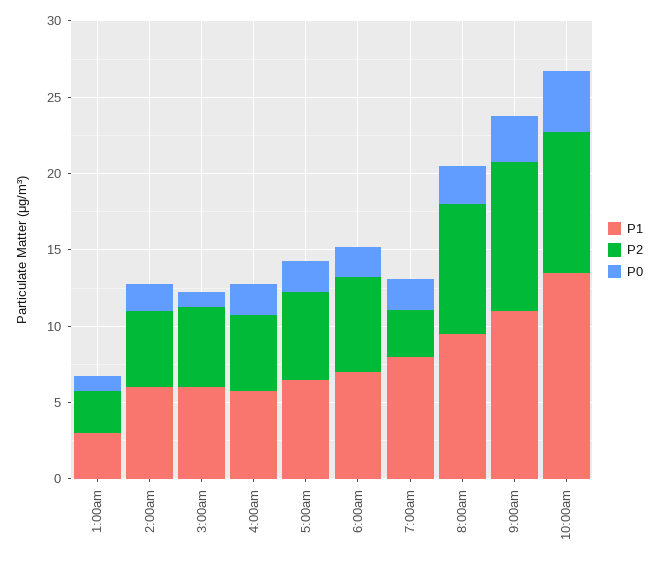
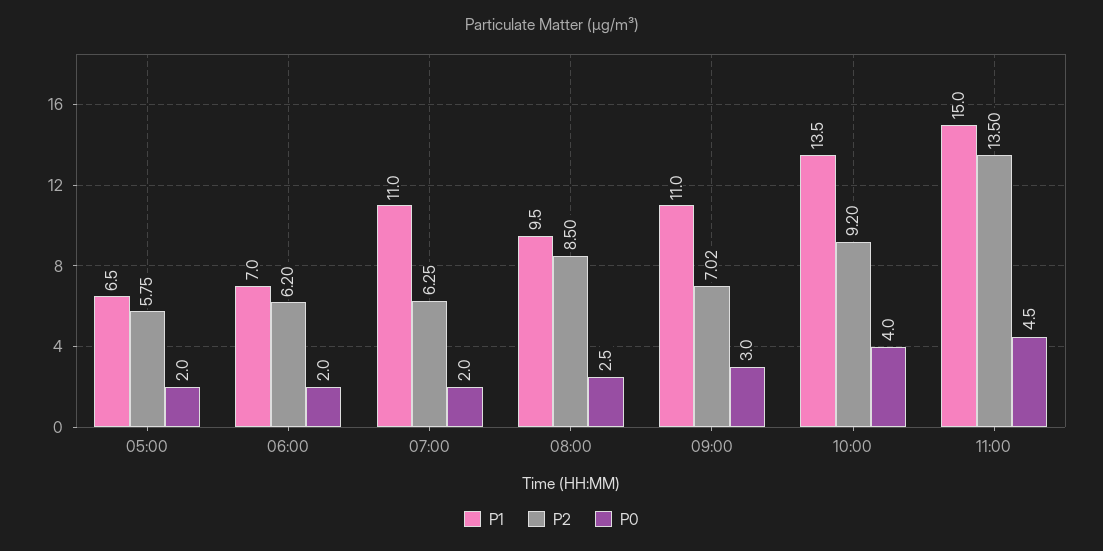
P1, 1:00am: 3 -> none
P2, 1:00am: 3 -> none
P0, 1:00am: 1 -> none
P1, 2:00am: 6 -> none
P2, 2:00am: 5 -> none
P0, 2:00am: 2 -> none
P1, 3:00am: 6 -> none
P2, 3:00am: 5 -> none
P0, 3:00am: 1 -> none
P1, 4:00am: 6 -> none
P2, 4:00am: 5 -> none
P0, 4:00am: 2 -> none
P1, 7:00am: 8 -> 11
P2, 7:00am: 3 -> 6.25
P2, 9:00am: 10 -> 7.02
P1, 11:00: none -> 15
P2, 11:00: none -> 13.5
P0, 11:00: none -> 4.5

